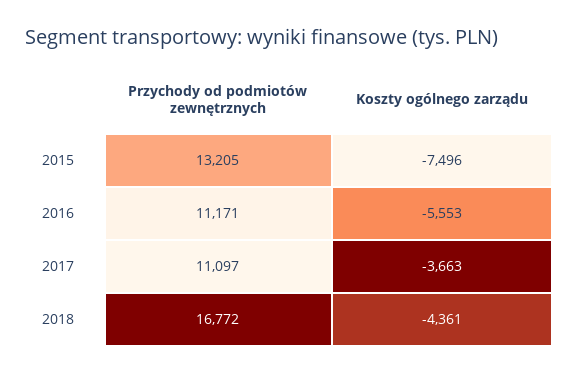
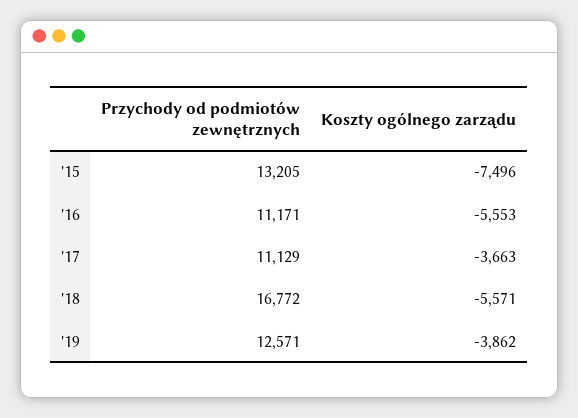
Przychody od podmiotów zewnętrznych, 2017: 11097 -> 11129
Koszty ogólnego zarządu, 2018: -4361 -> -5571
Przychody od podmiotów zewnętrznych, '19: none -> 12571
Koszty ogólnego zarządu, '19: none -> -3862

